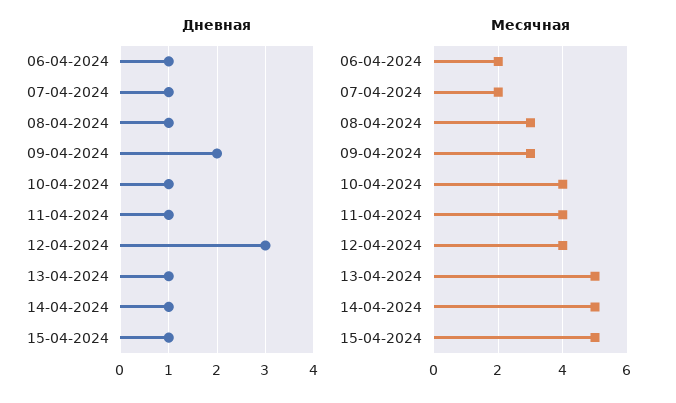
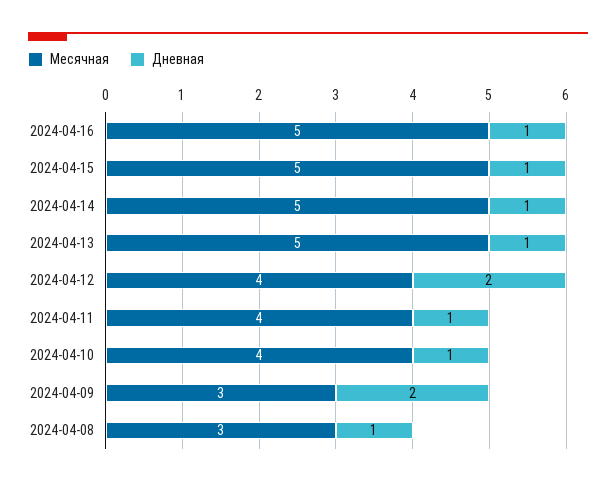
Дневная, 06-04-2024: 1 -> none
Дневная, 07-04-2024: 1 -> none
Дневная, 12-04-2024: 3 -> 2
Месячная, 06-04-2024: 2 -> none
Месячная, 07-04-2024: 2 -> none
Месячная, 2024-04-16: none -> 5
Дневная, 2024-04-16: none -> 1

